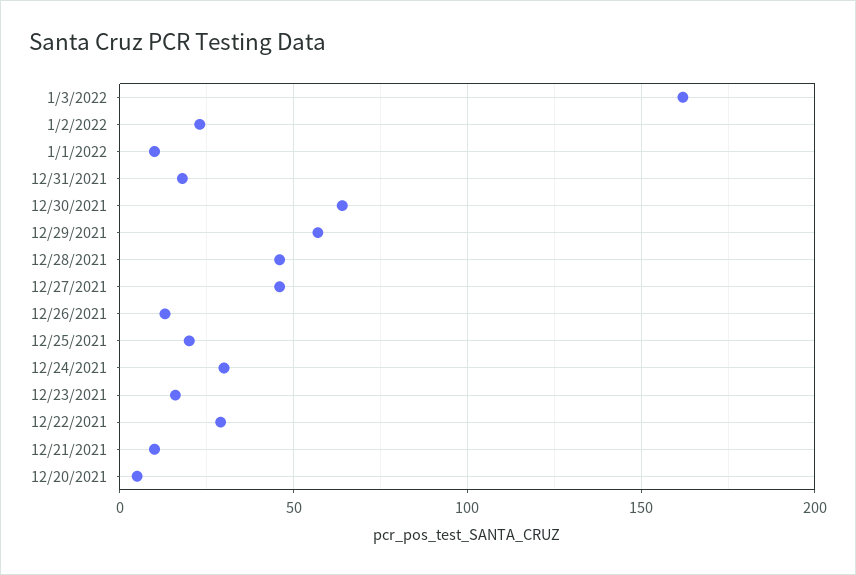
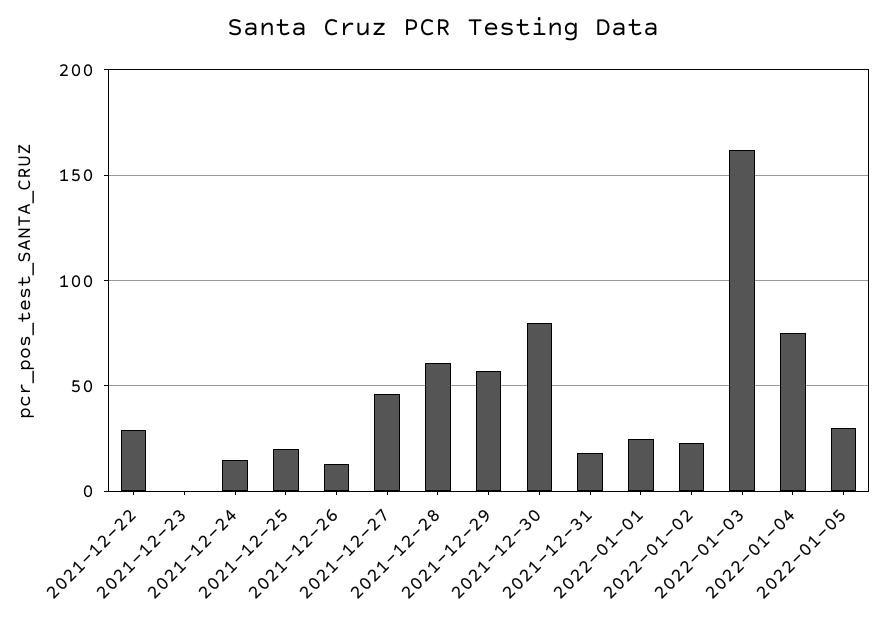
1/1/2022: 10 -> 25
12/30/2021: 65 -> 80
12/28/2021: 45 -> 60
12/24/2021: 30 -> 15
12/23/2021: 15 -> 0
12/21/2021: 10 -> none
12/20/2021: 5 -> none
2022-01-04: none -> 75
2022-01-05: none -> 30

